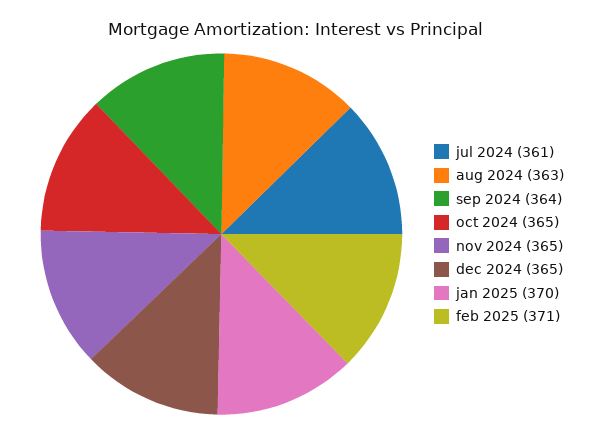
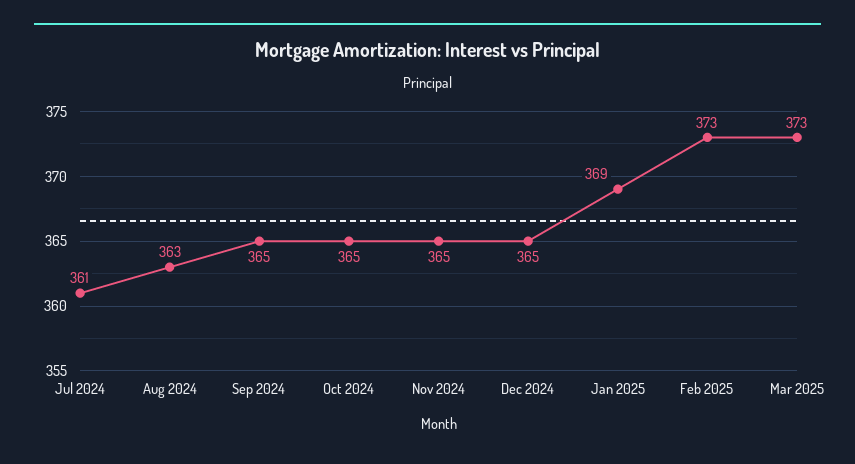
sep 2024: 364 -> 365
jan 2025: 370 -> 369
feb 2025: 371 -> 373
Mar 2025: none -> 373

